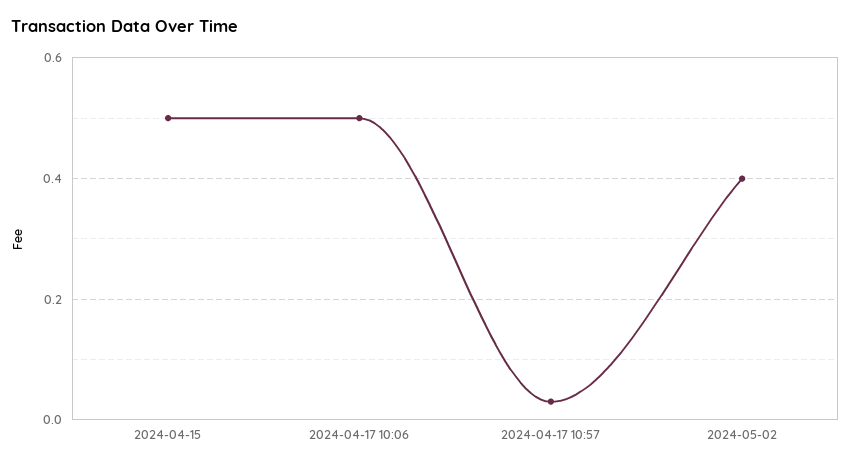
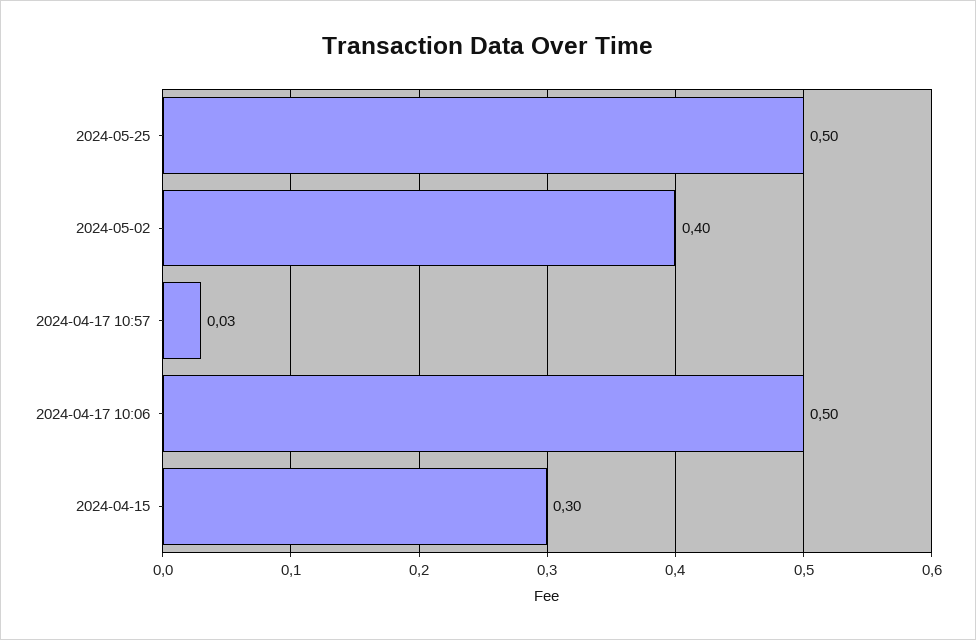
2024-04-15: 0.5 -> 0.3
2024-05-25: none -> 0.5

